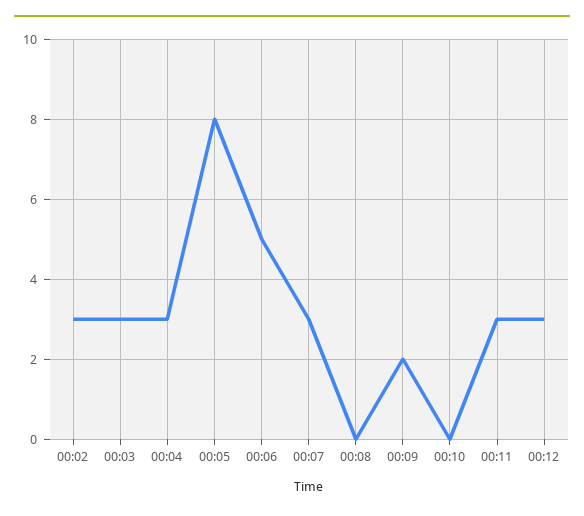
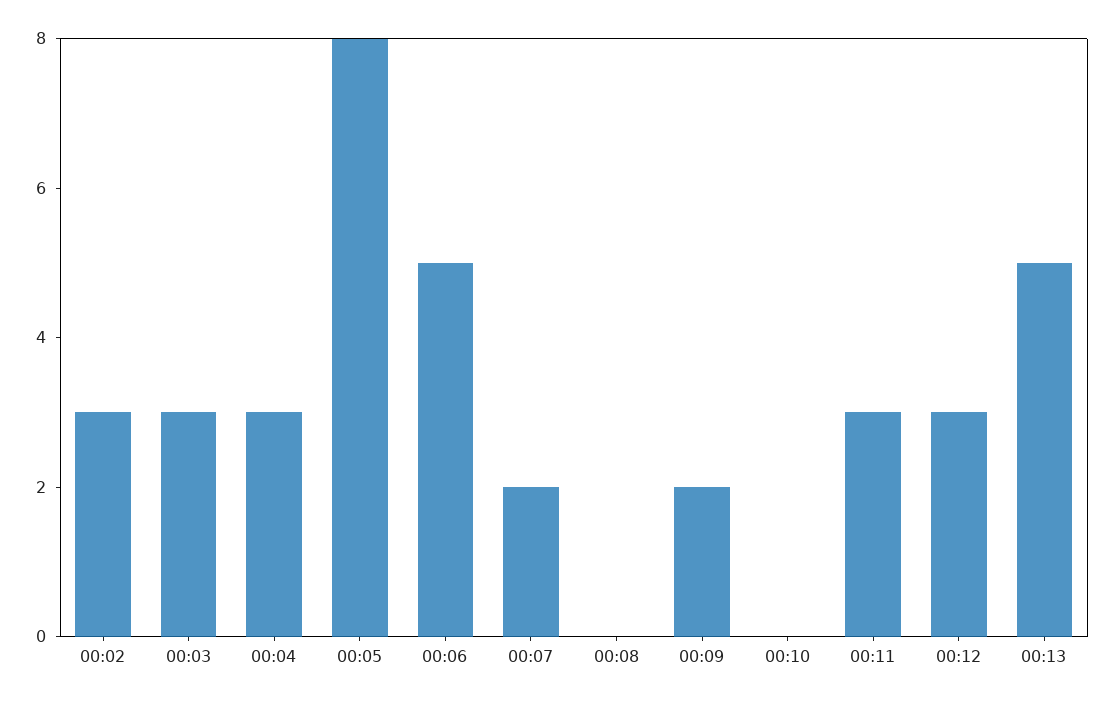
00:07: 3 -> 2
00:13: none -> 5

